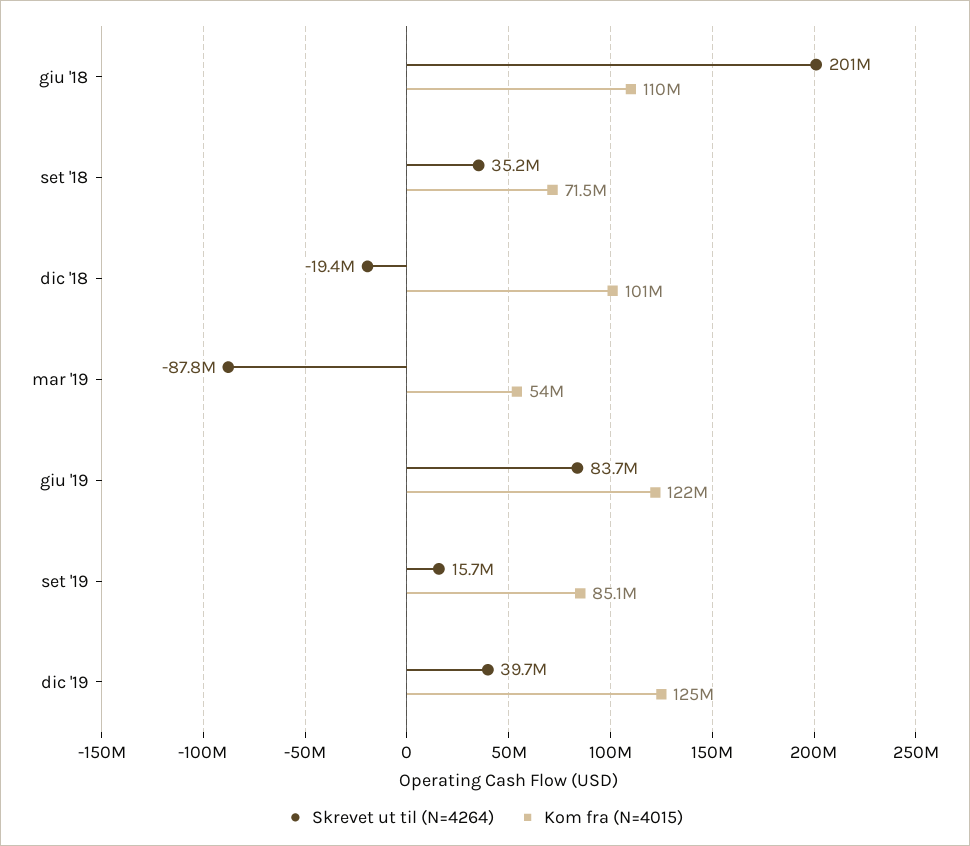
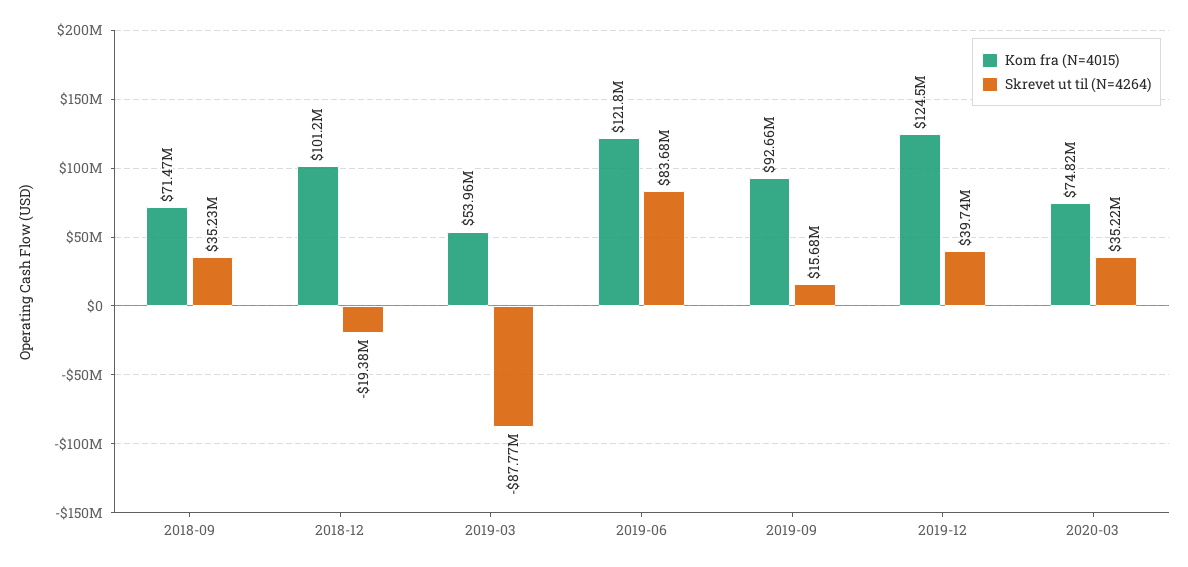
Skrevet ut til (N=4264), giu '18: 201000000 -> none
Kom fra (N=4015), giu '18: 110000000 -> none
Kom fra (N=4015), set '19: 85100000 -> 92660000
Kom fra (N=4015), 2020-03: none -> 74820000
Skrevet ut til (N=4264), 2020-03: none -> 35220000

